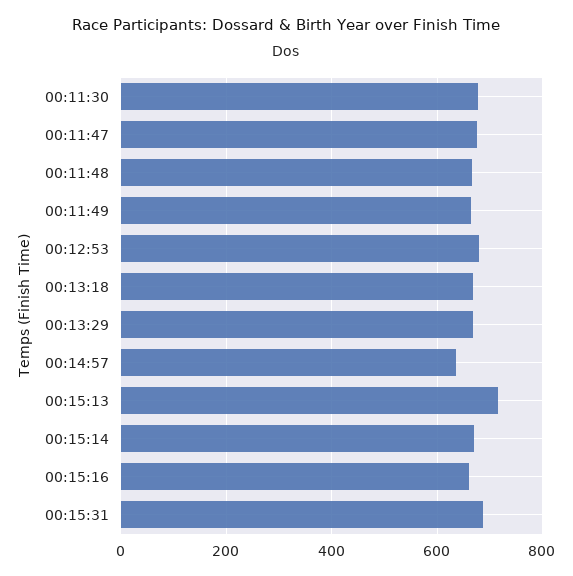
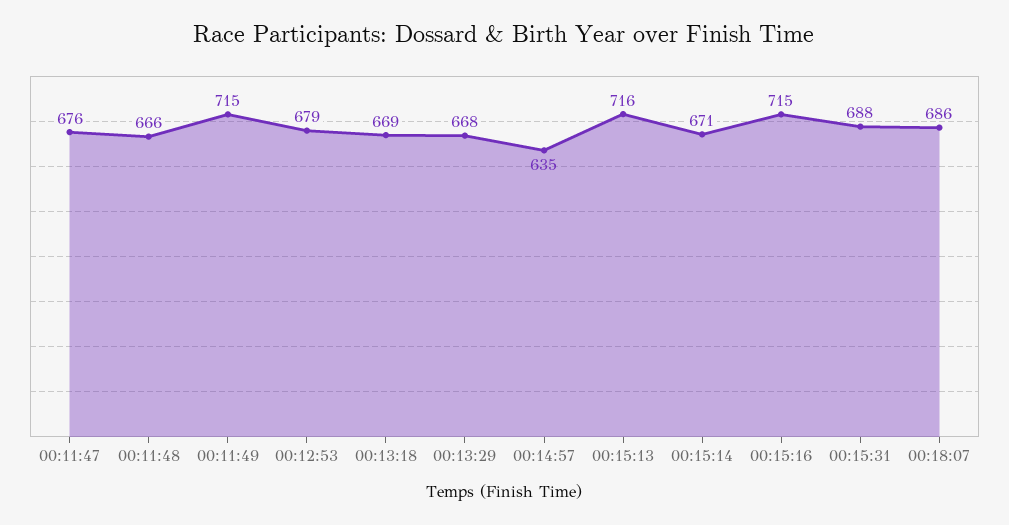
00:11:30: 680 -> none
00:11:49: 660 -> 715
00:15:16: 660 -> 715
00:18:07: none -> 686

